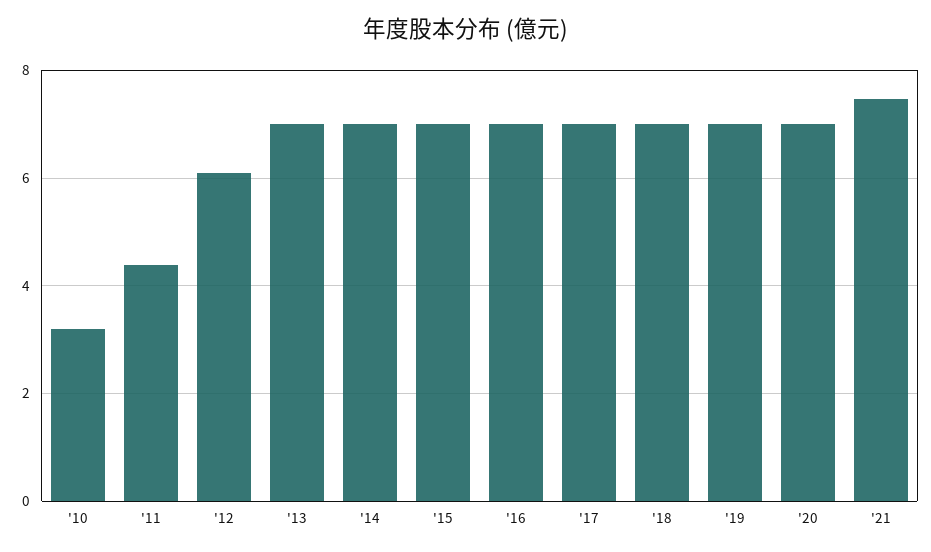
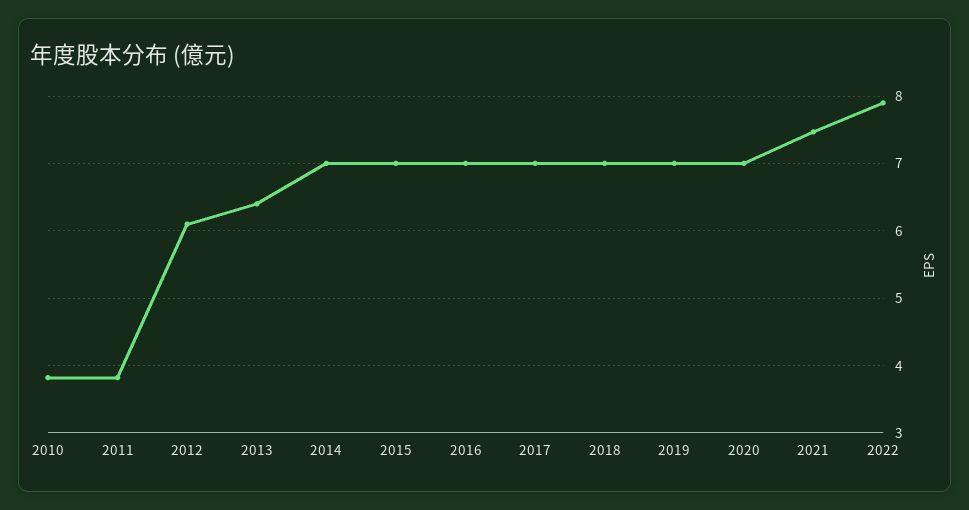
'10: 3.2 -> 3.8
'11: 4.4 -> 3.8
'13: 7 -> 6.4
2022: none -> 7.9

